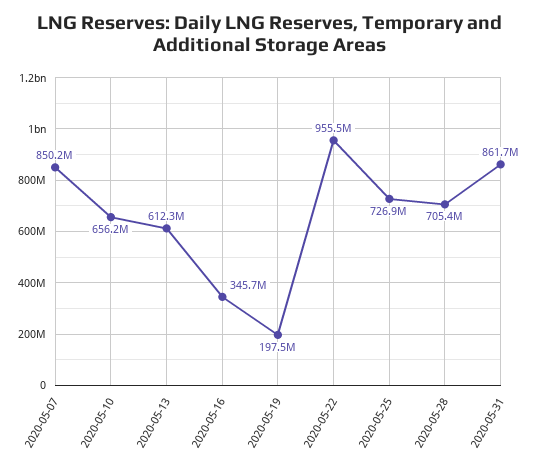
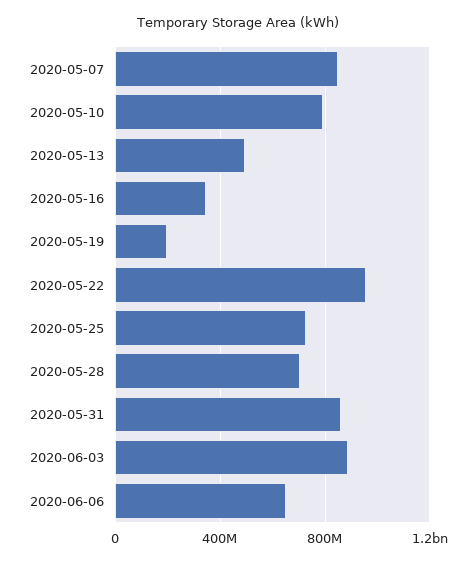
2020-05-10: 656200000 -> 800000000
2020-05-13: 612300000 -> 500000000
2020-06-03: none -> 900000000
2020-06-06: none -> 650000000

